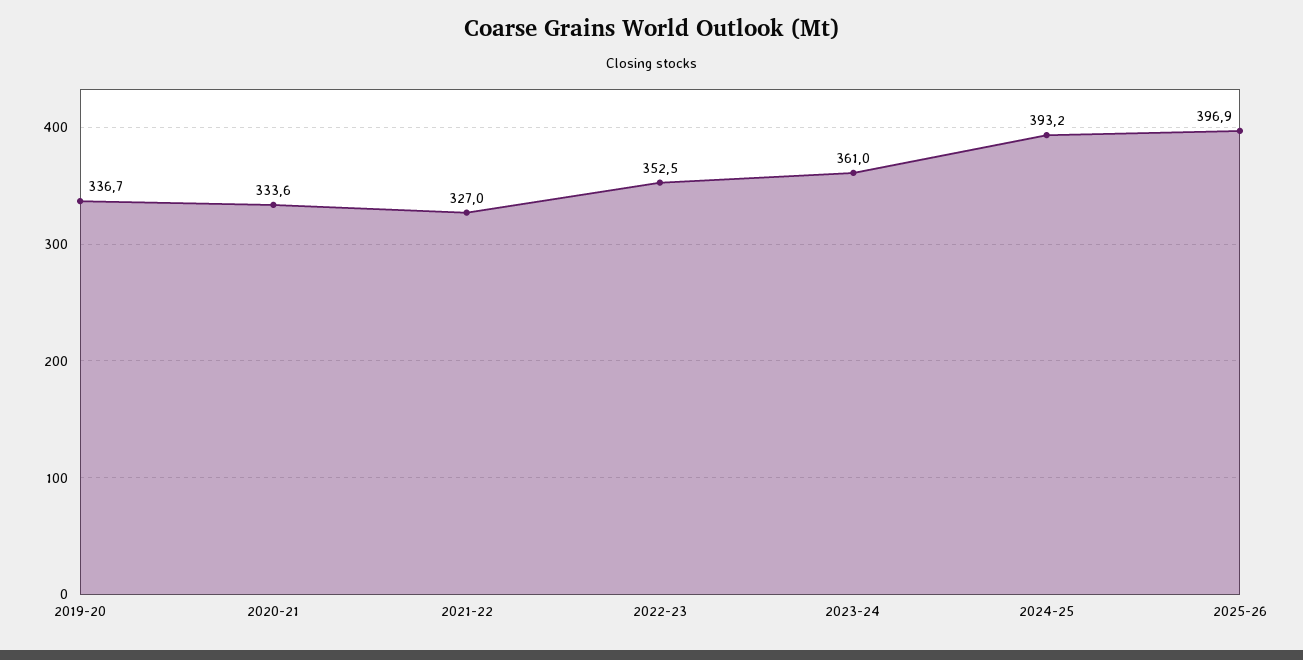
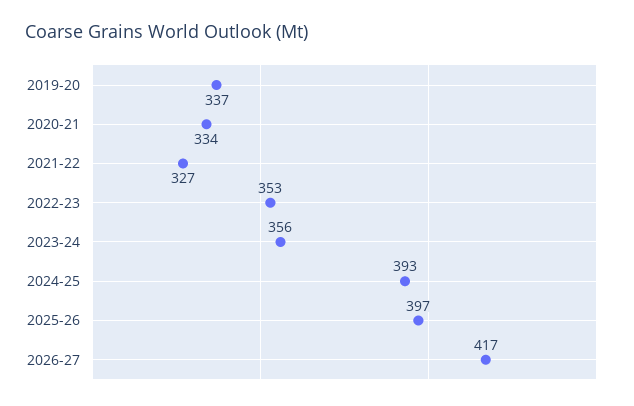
2023-24: 361 -> 356
2026-27: none -> 417

